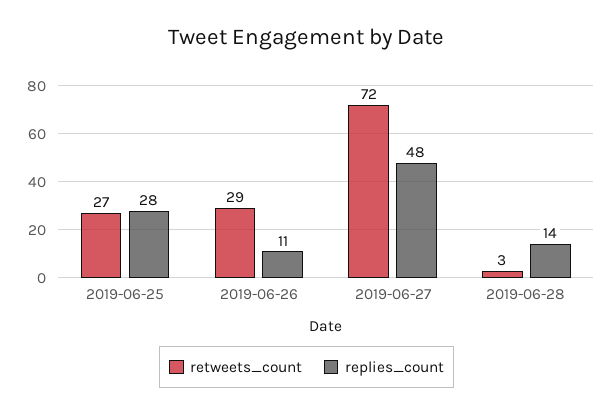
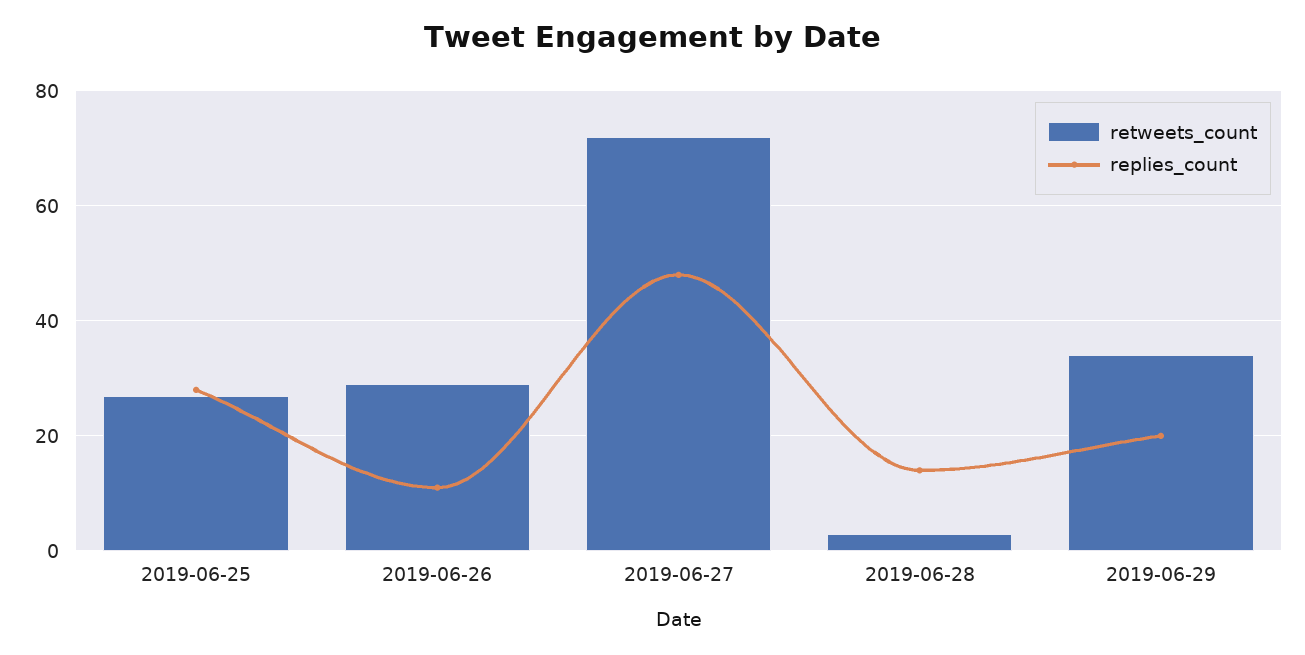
retweets_count, 2019-06-29: none -> 35
replies_count, 2019-06-29: none -> 20

